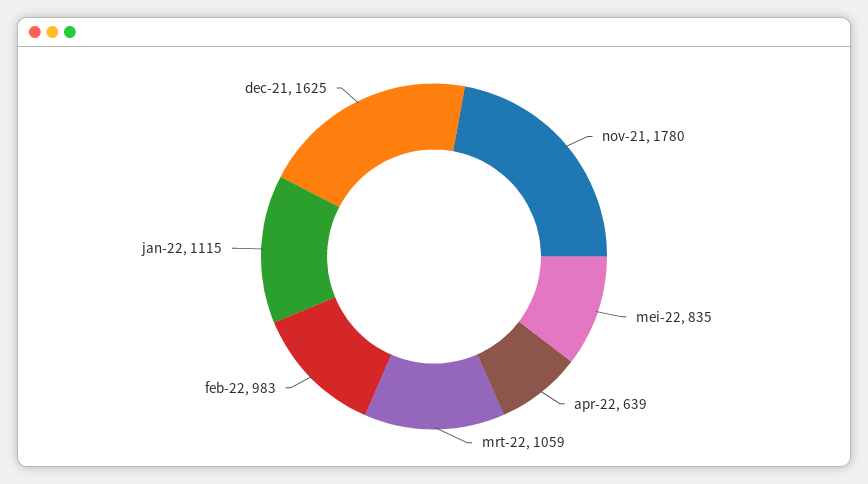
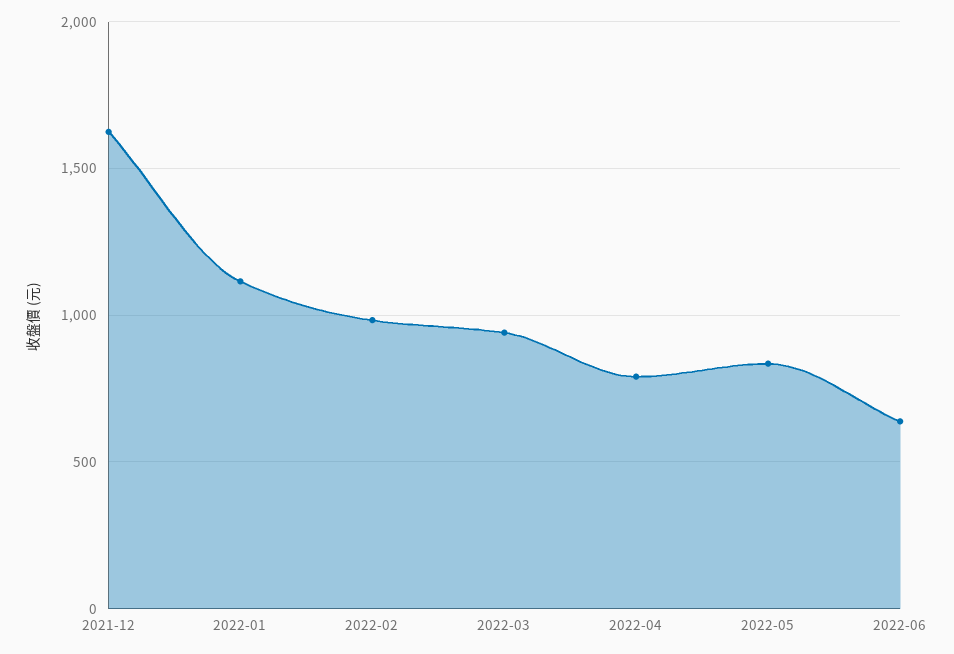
nov-21: 1780 -> none
apr-22: 639 -> 800
mrt-22: 1059 -> 950
2022-06: none -> 650

